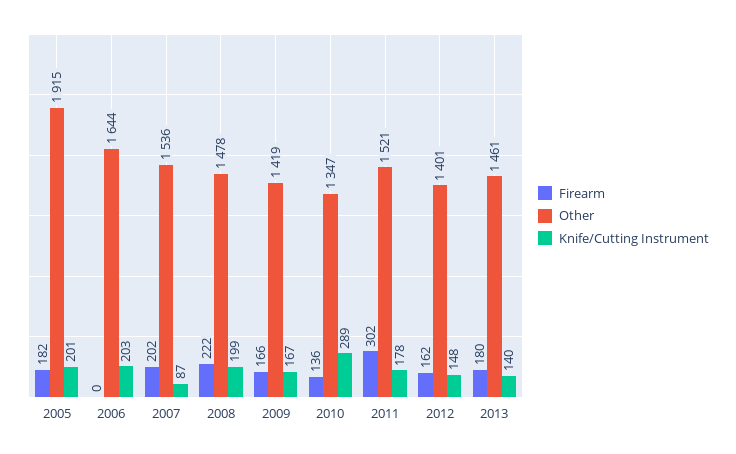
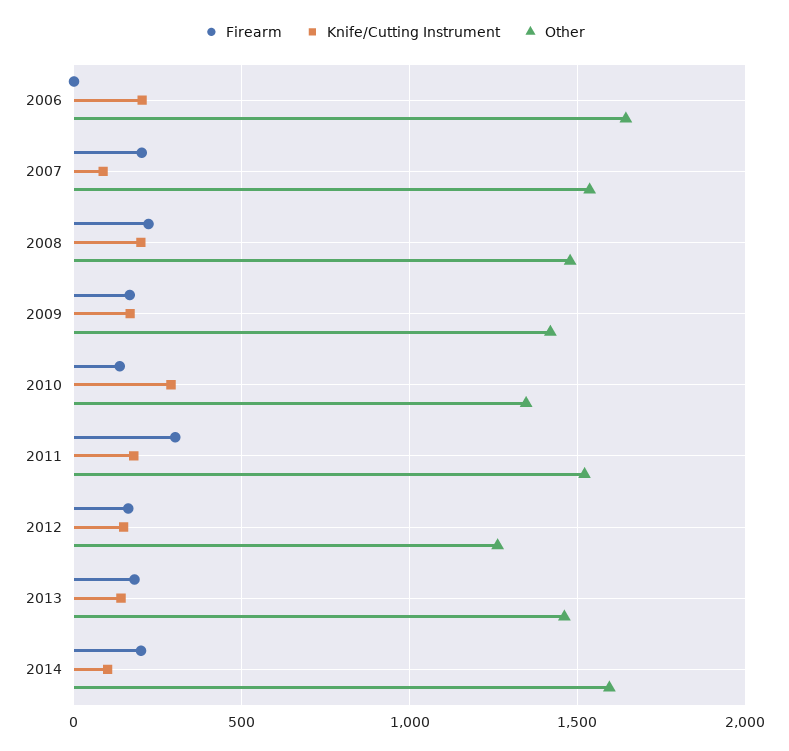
Firearm, 2005: 182 -> none
Other, 2005: 1915 -> none
Knife/Cutting Instrument, 2005: 201 -> none
Other, 2012: 1401 -> 1250
Firearm, 2014: none -> 200
Knife/Cutting Instrument, 2014: none -> 100
Other, 2014: none -> 1600

